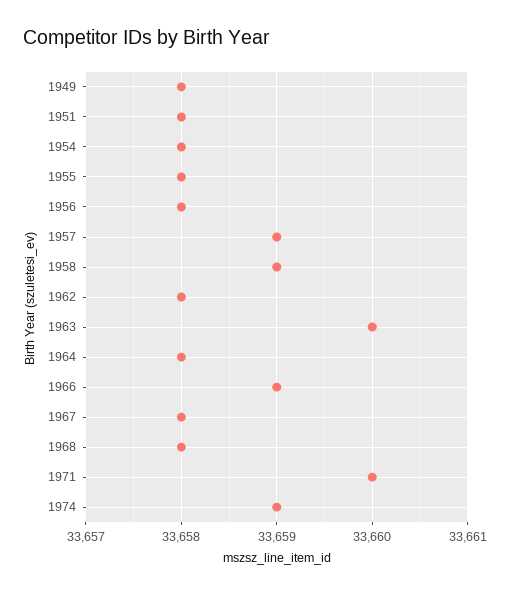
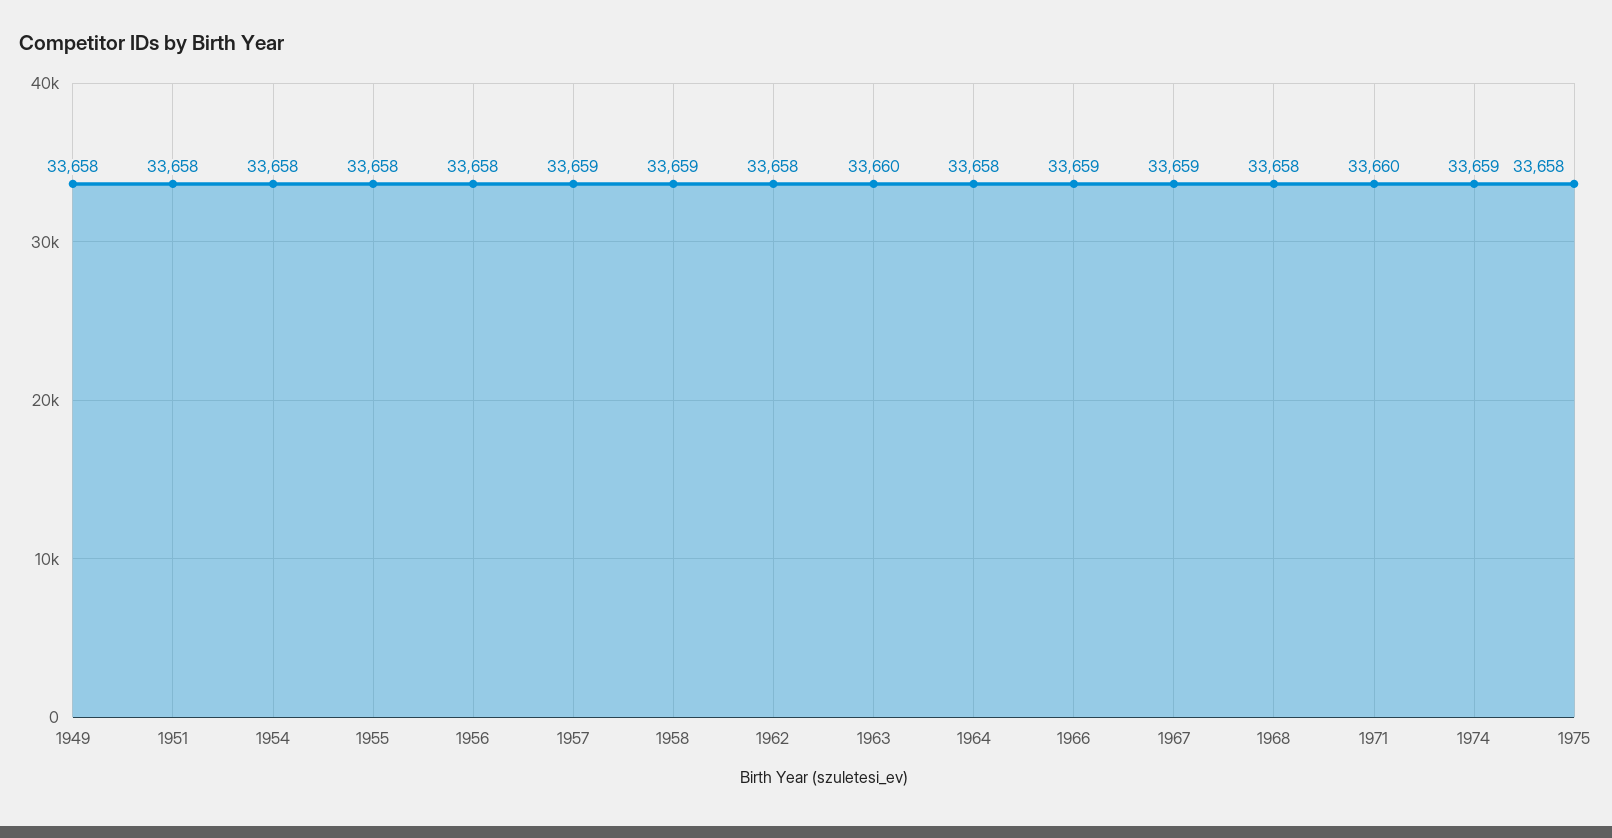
1967: 33658 -> 33659
1975: none -> 33658

